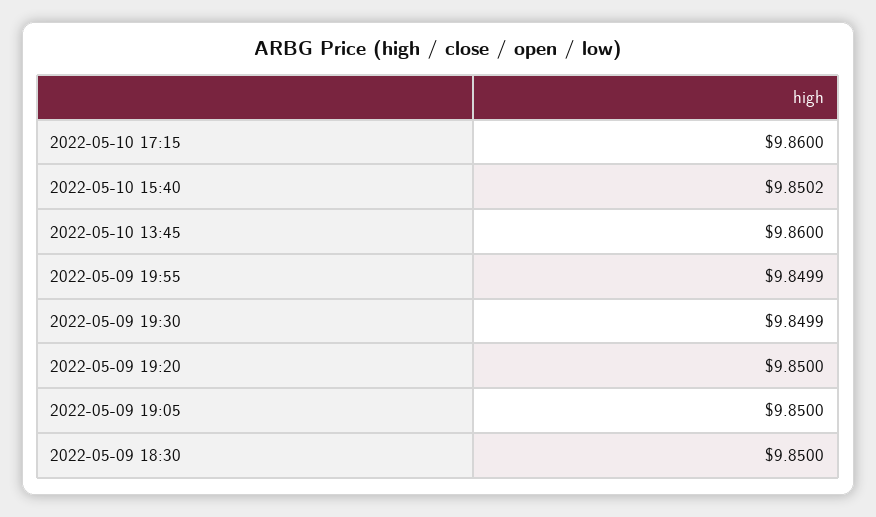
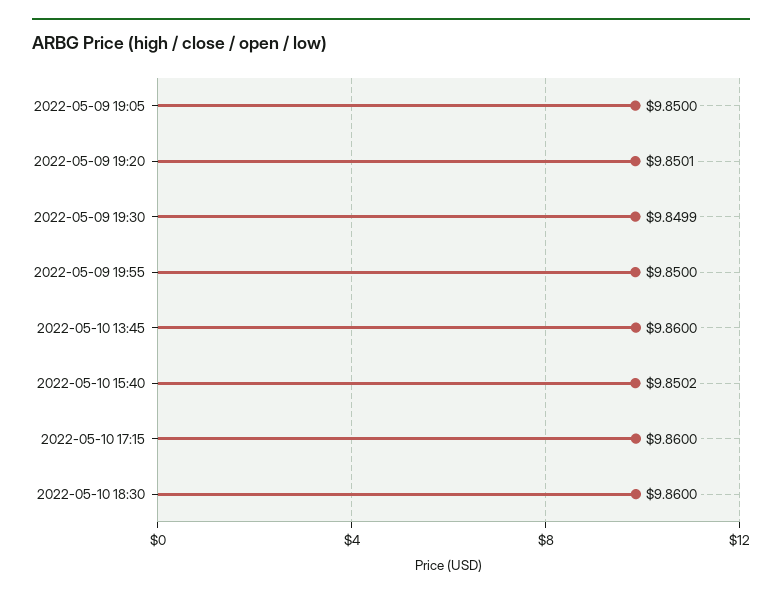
2022-05-09 19:55: 9.8499 -> 9.85
2022-05-09 19:20: 9.85 -> 9.8501
2022-05-09 18:30: 9.85 -> none
2022-05-10 18:30: none -> 9.86

